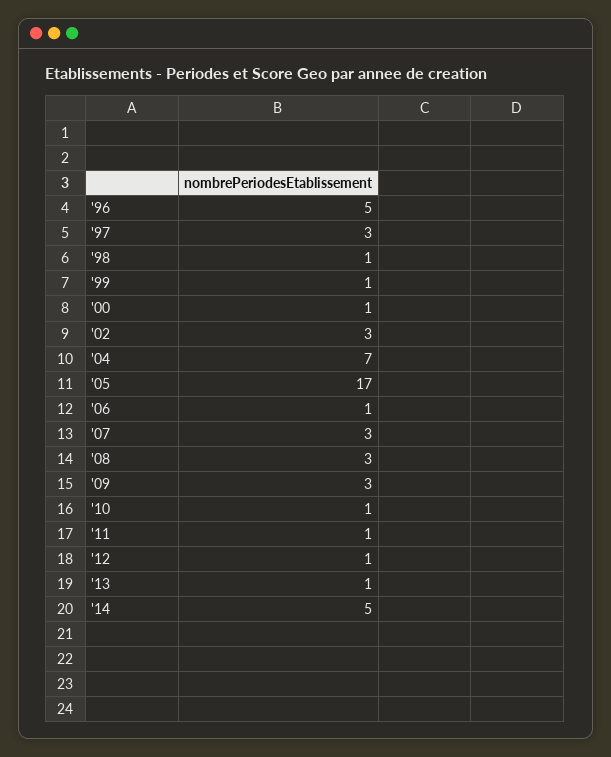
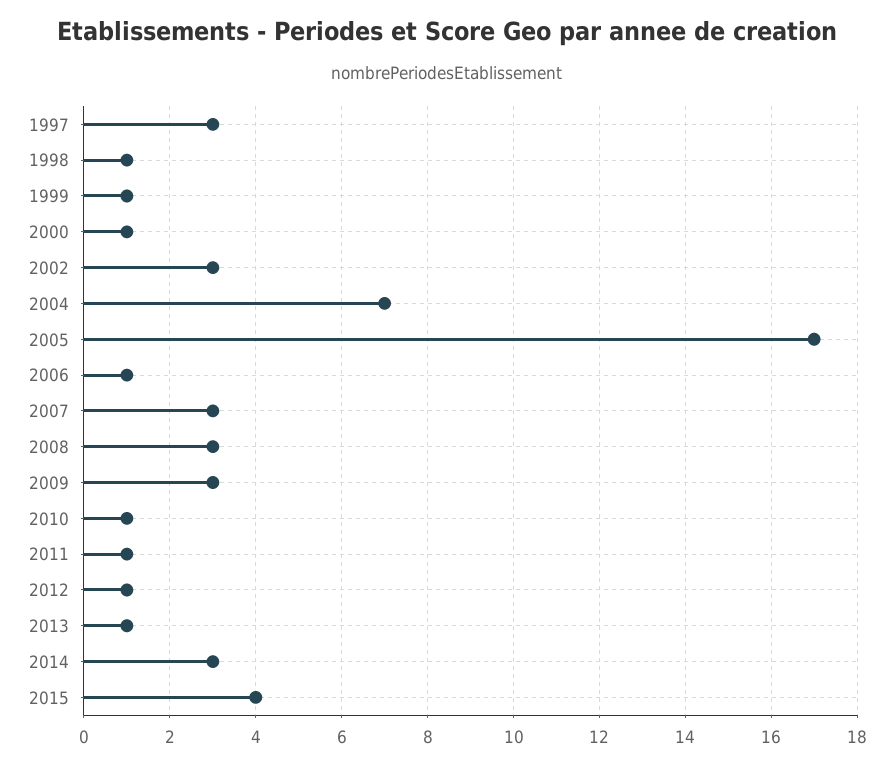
'96: 5 -> none
'14: 5 -> 3
2015: none -> 4

